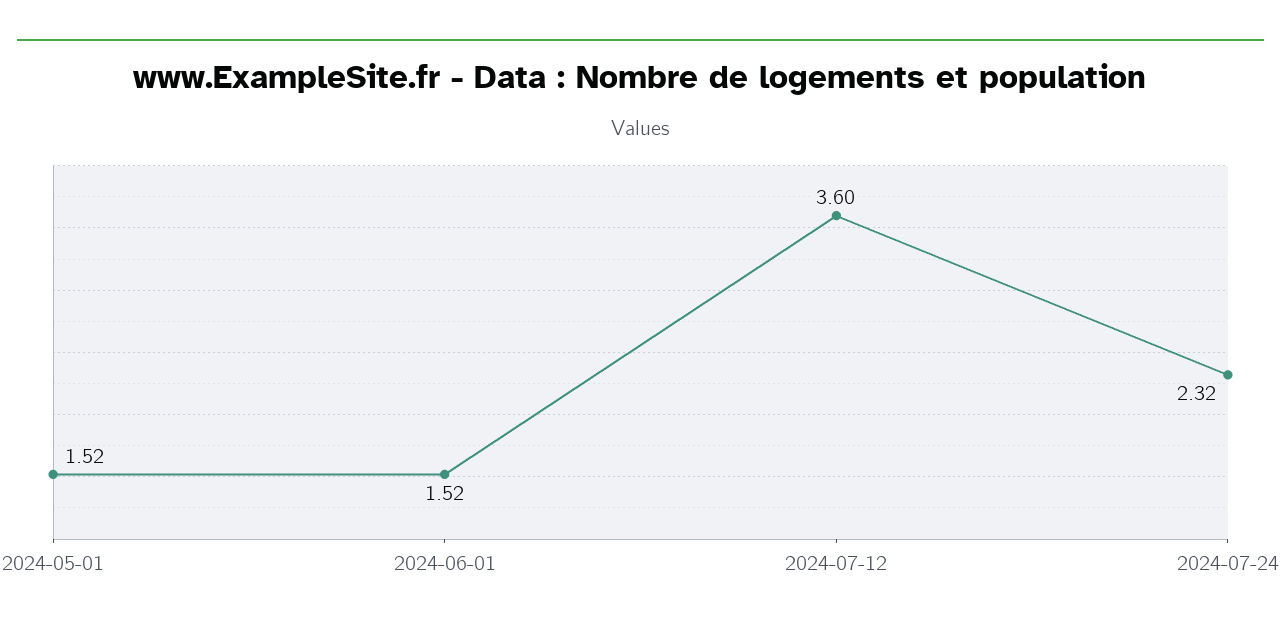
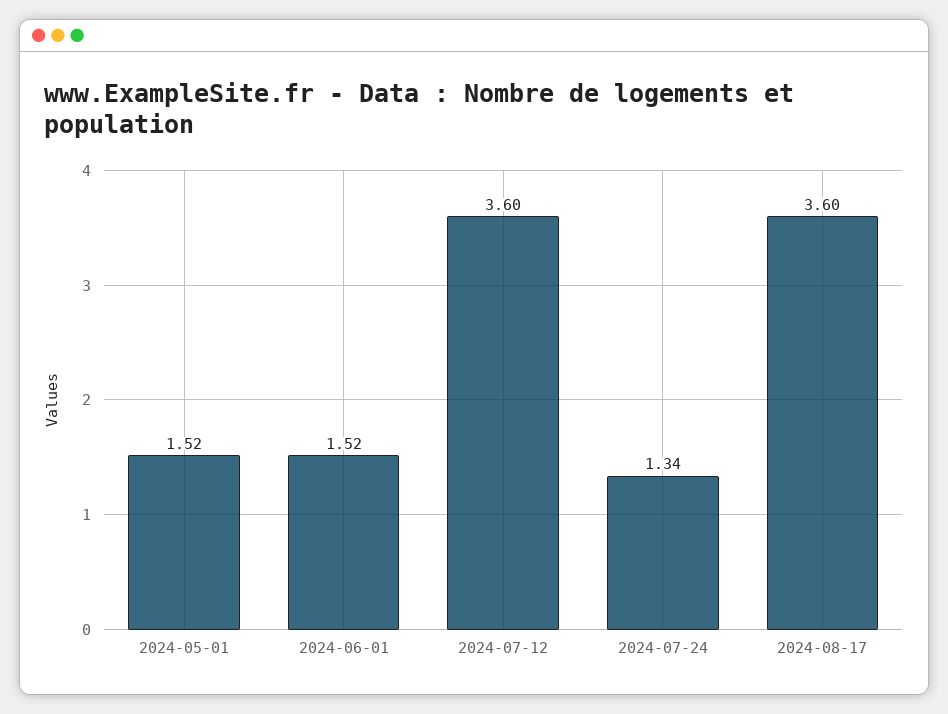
2024-07-24: 2.32 -> 1.34
2024-08-17: none -> 3.6

